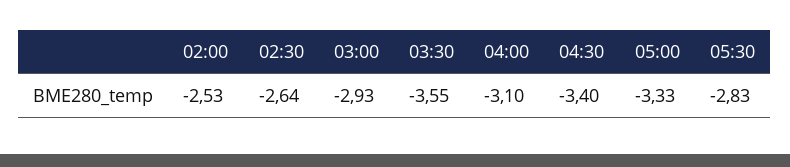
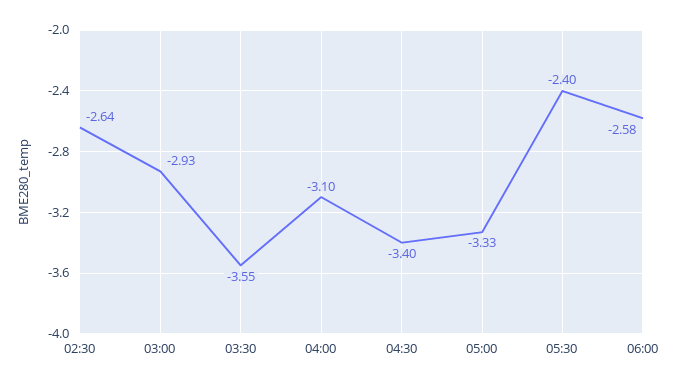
02:00: -2.53 -> none
05:30: -2.83 -> -2.4
06:00: none -> -2.58

